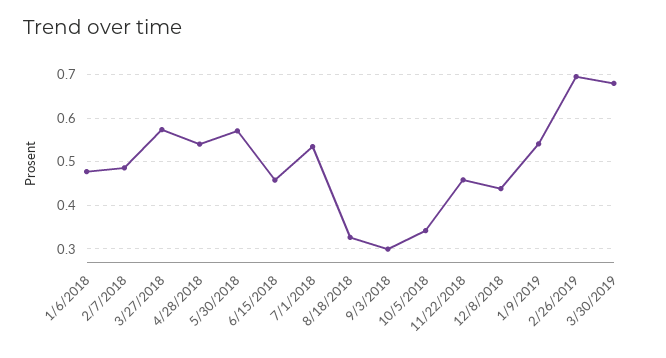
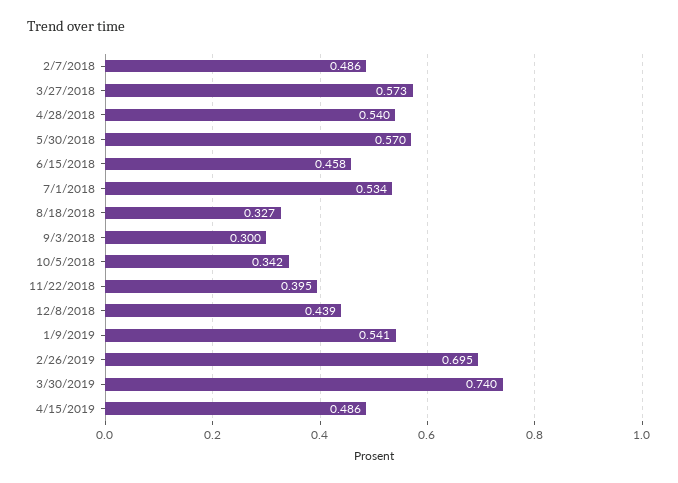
1/6/2018: 0.48 -> none
11/22/2018: 0.46 -> 0.395
3/30/2019: 0.68 -> 0.74
4/15/2019: none -> 0.486

